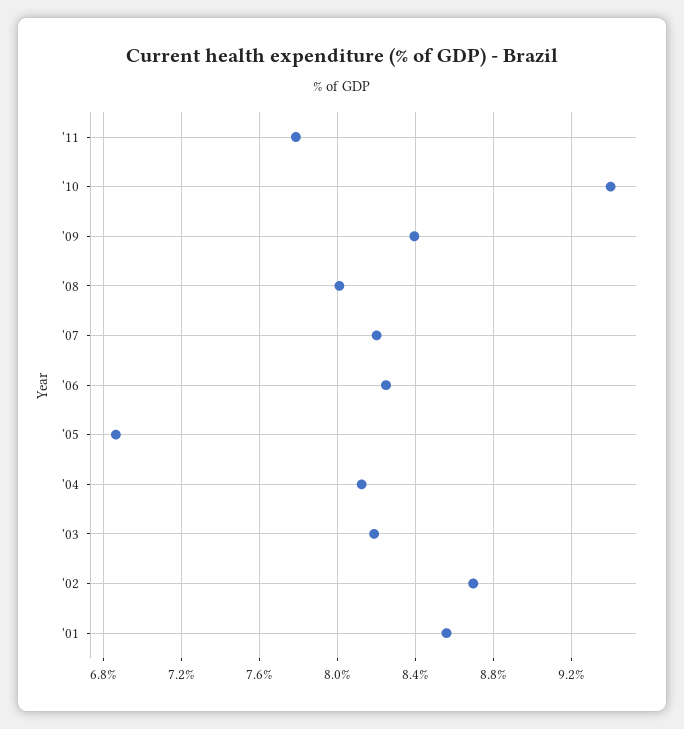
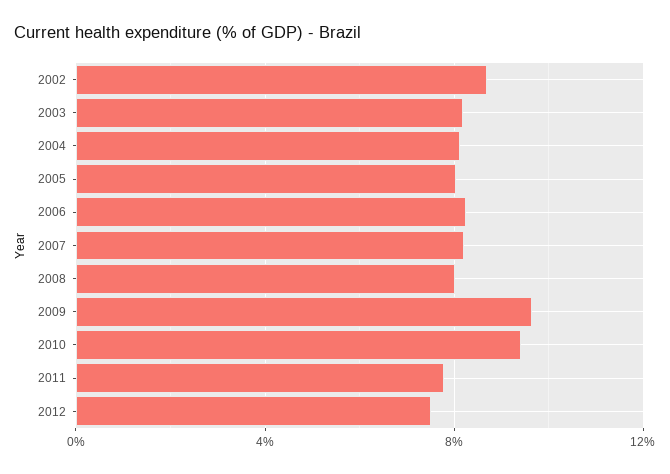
'09: 8.4 -> 9.5
'05: 6.85 -> 8
'01: 8.55 -> none
2012: none -> 7.5

